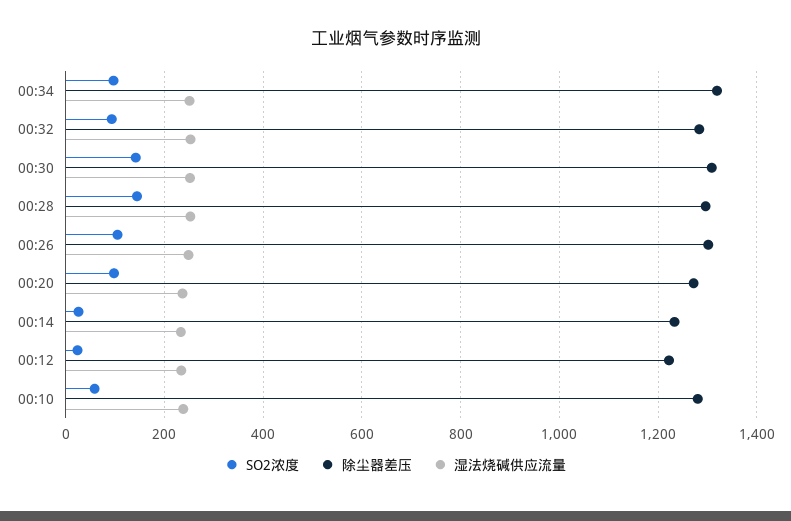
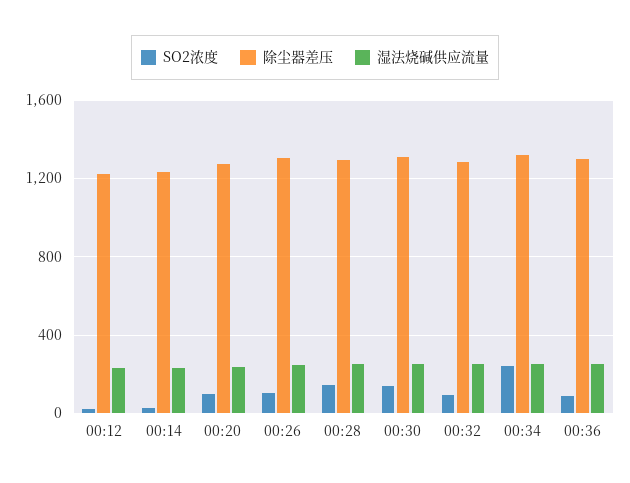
SO2浓度, 00:34: 100 -> 250
SO2浓度, 00:10: 60 -> none
除尘器差压, 00:10: 1280 -> none
湿法烧碱供应流量, 00:10: 240 -> none
SO2浓度, 00:36: none -> 100
除尘器差压, 00:36: none -> 1300
湿法烧碱供应流量, 00:36: none -> 250

